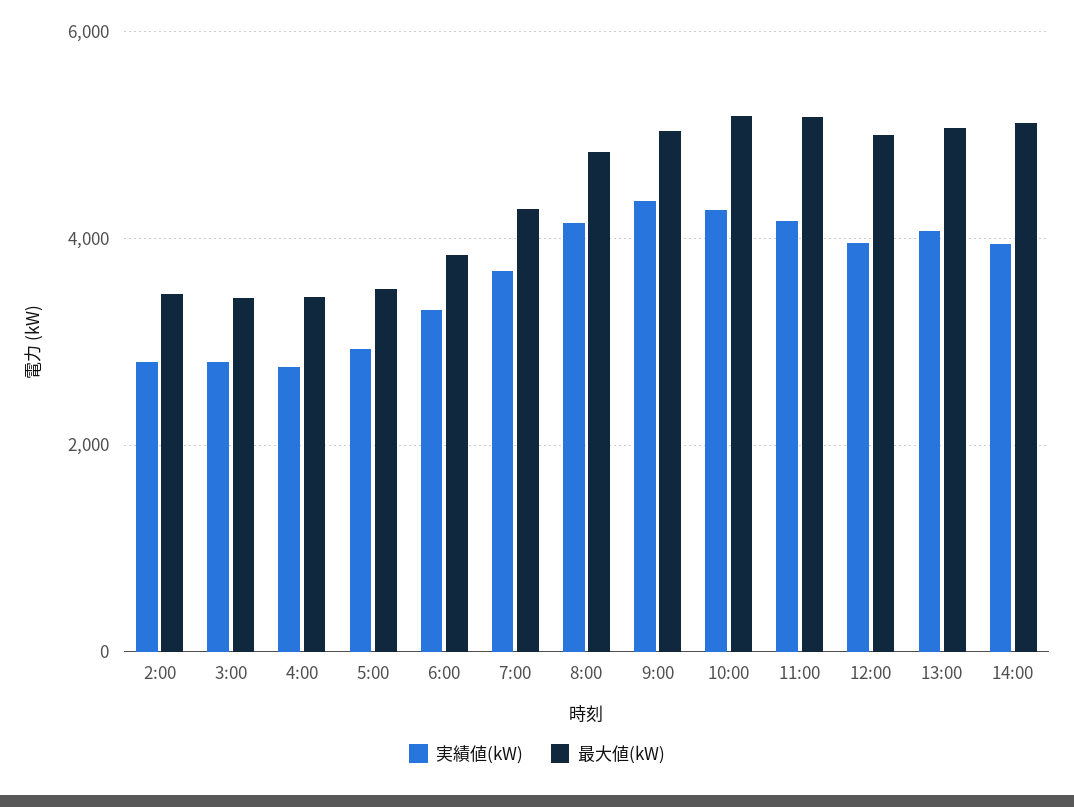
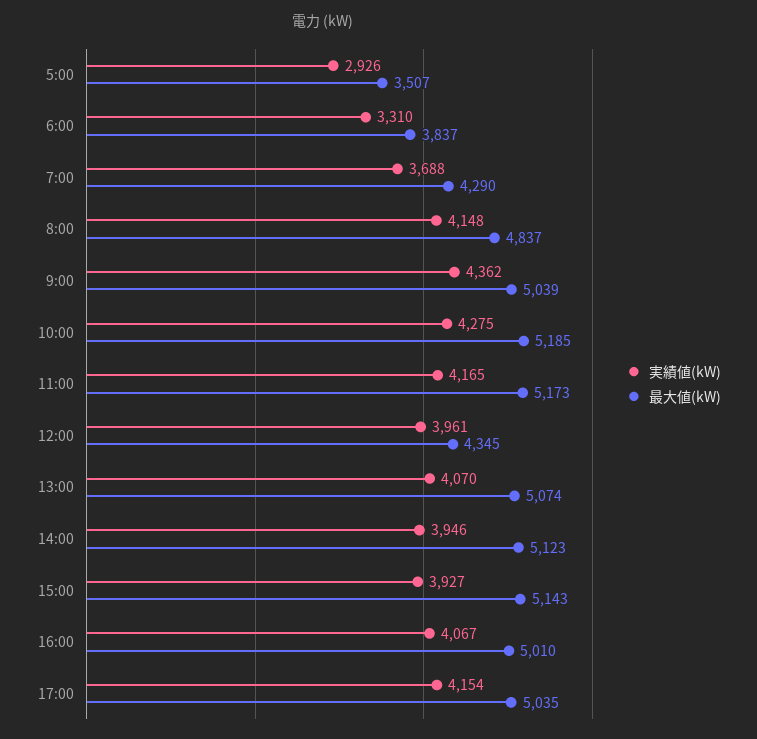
実績値(kW), 2:00: 2800 -> none
最大値(kW), 2:00: 3400 -> none
実績値(kW), 3:00: 2800 -> none
最大値(kW), 3:00: 3400 -> none
実績値(kW), 4:00: 2800 -> none
最大値(kW), 4:00: 3400 -> none
最大値(kW), 12:00: 5000 -> 4345
実績値(kW), 15:00: none -> 3927
最大値(kW), 15:00: none -> 5143
実績値(kW), 16:00: none -> 4067
最大値(kW), 16:00: none -> 5010
実績値(kW), 17:00: none -> 4154
最大値(kW), 17:00: none -> 5035

